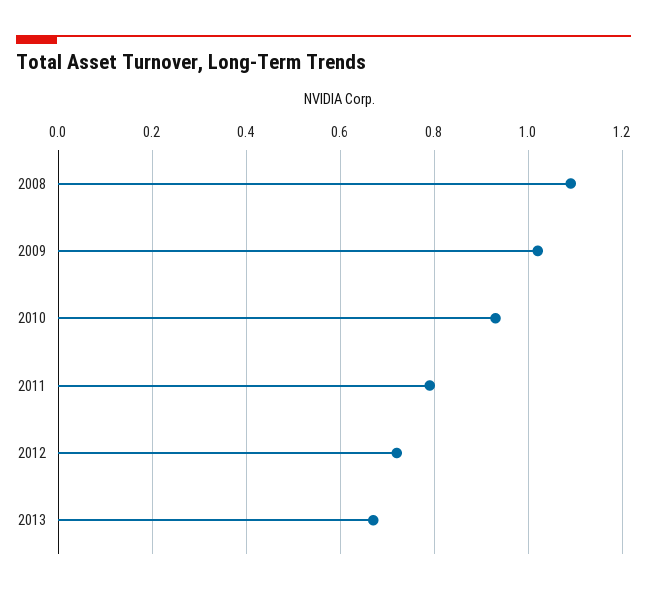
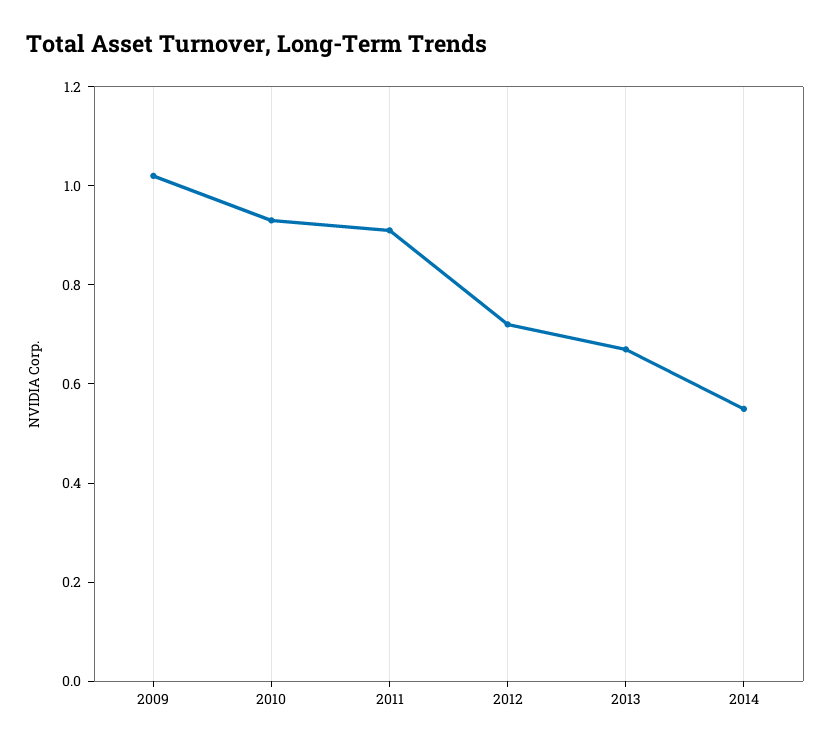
2008: 1.1 -> none
2011: 0.8 -> 0.9
2014: none -> 0.55

